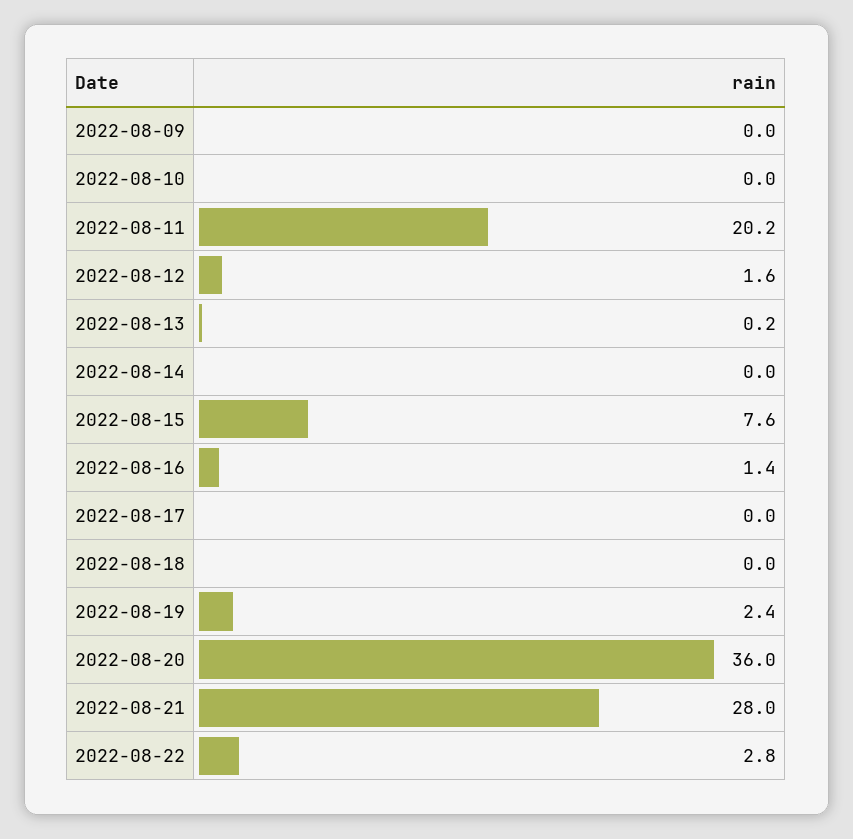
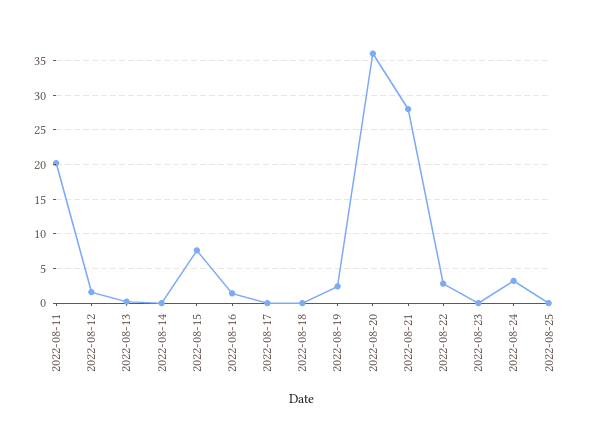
2022-08-09: 0 -> none
2022-08-10: 0 -> none
2022-08-23: none -> 0
2022-08-24: none -> 3
2022-08-25: none -> 0

